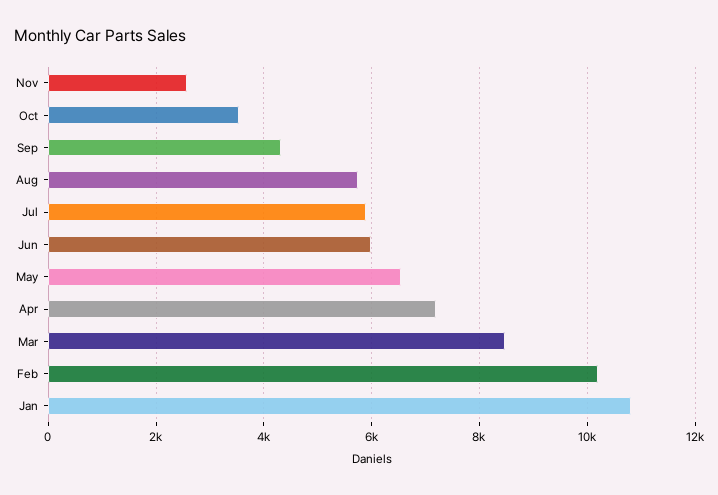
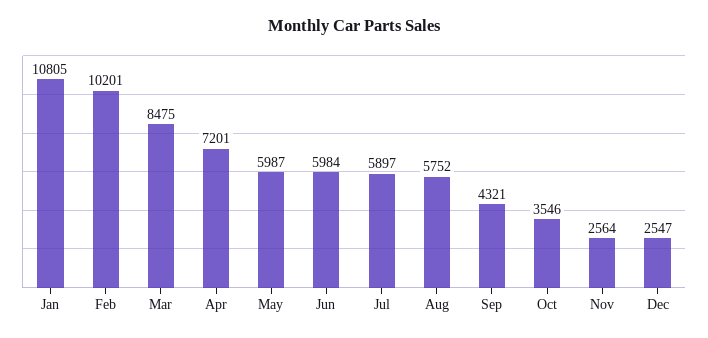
May: 6600 -> 5987
Dec: none -> 2547

